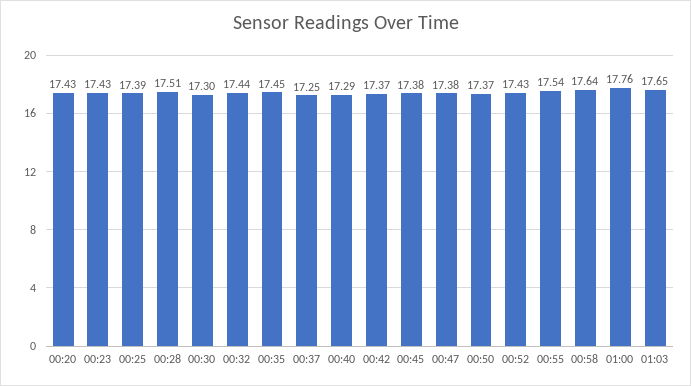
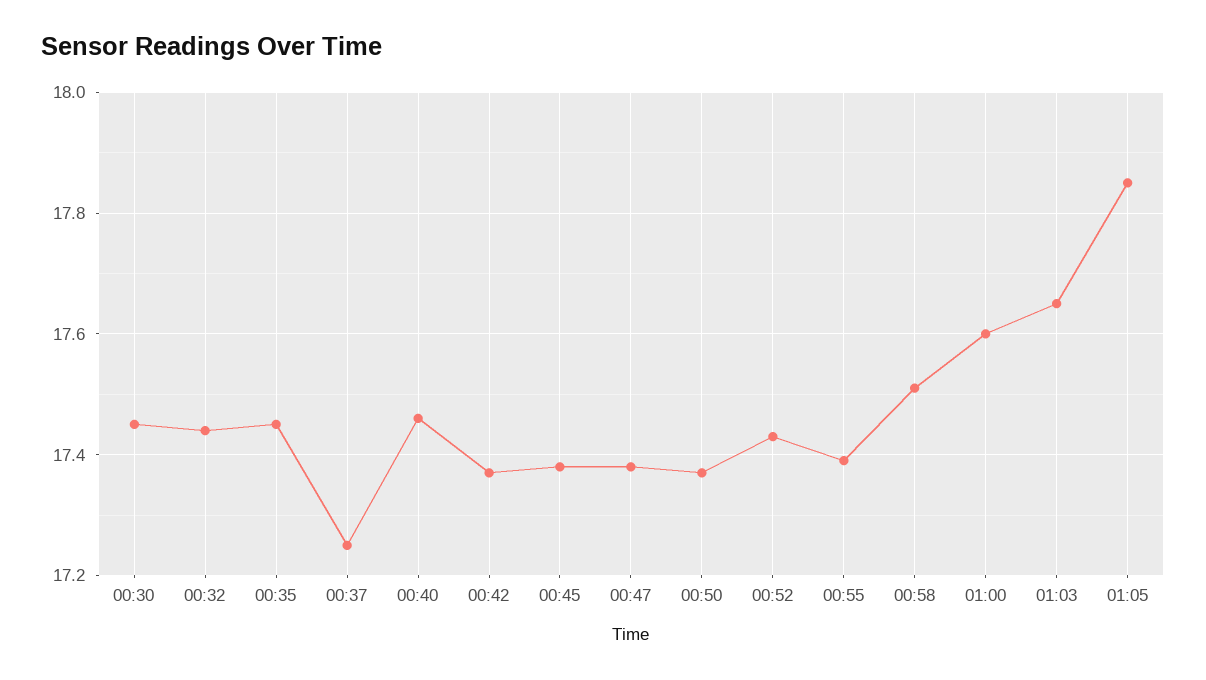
00:20: 17.43 -> none
00:23: 17.43 -> none
00:25: 17.39 -> none
00:28: 17.51 -> none
00:30: 17.3 -> 17.45
00:40: 17.29 -> 17.45
00:55: 17.54 -> 17.4
00:58: 17.64 -> 17.5
01:00: 17.76 -> 17.6
01:05: none -> 17.85

